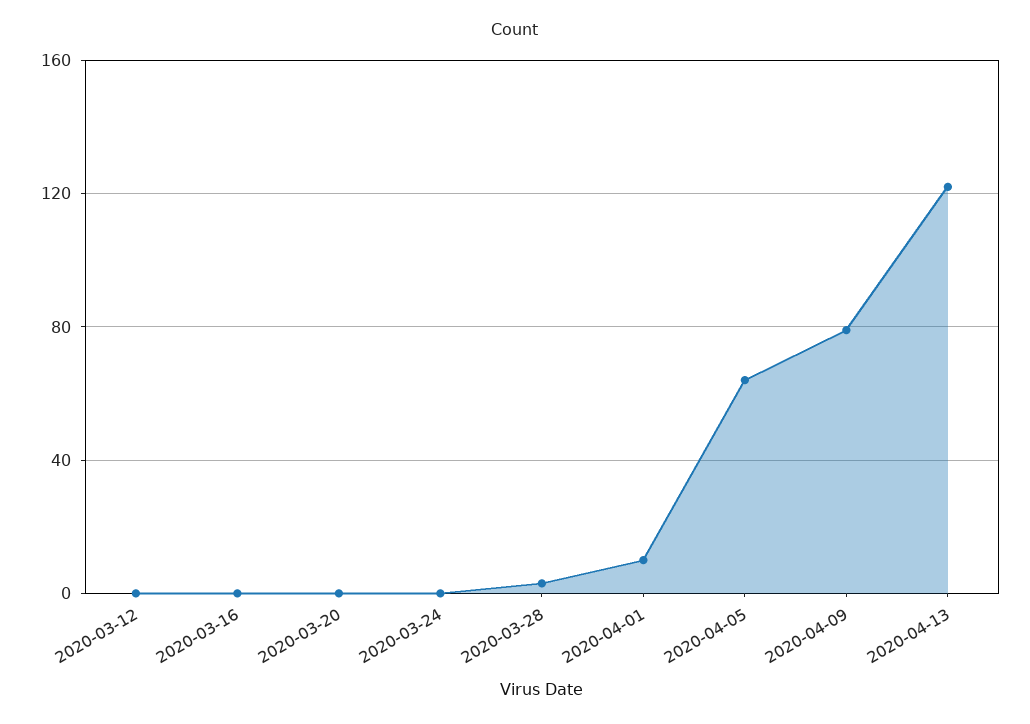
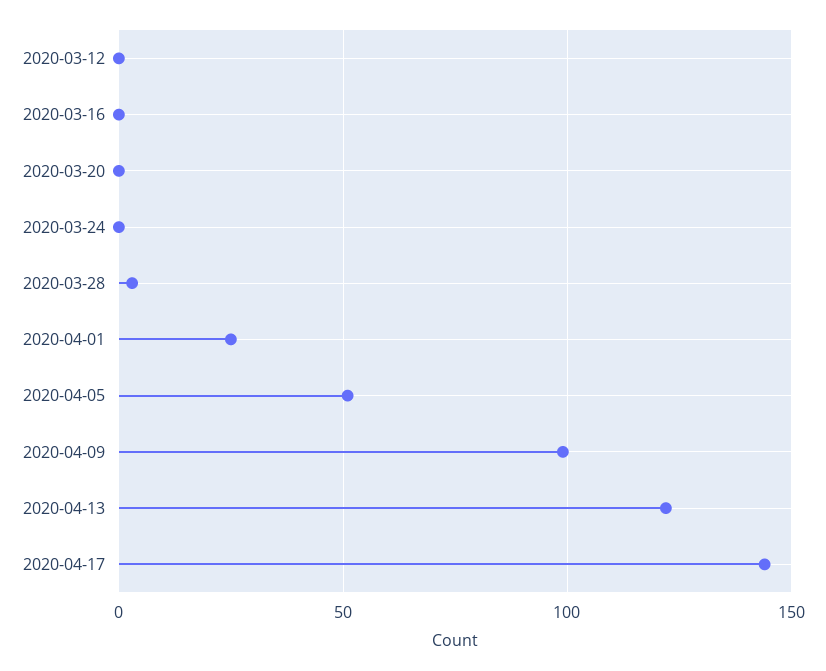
2020-04-01: 10 -> 25
2020-04-05: 65 -> 50
2020-04-09: 80 -> 100
2020-04-17: none -> 145

